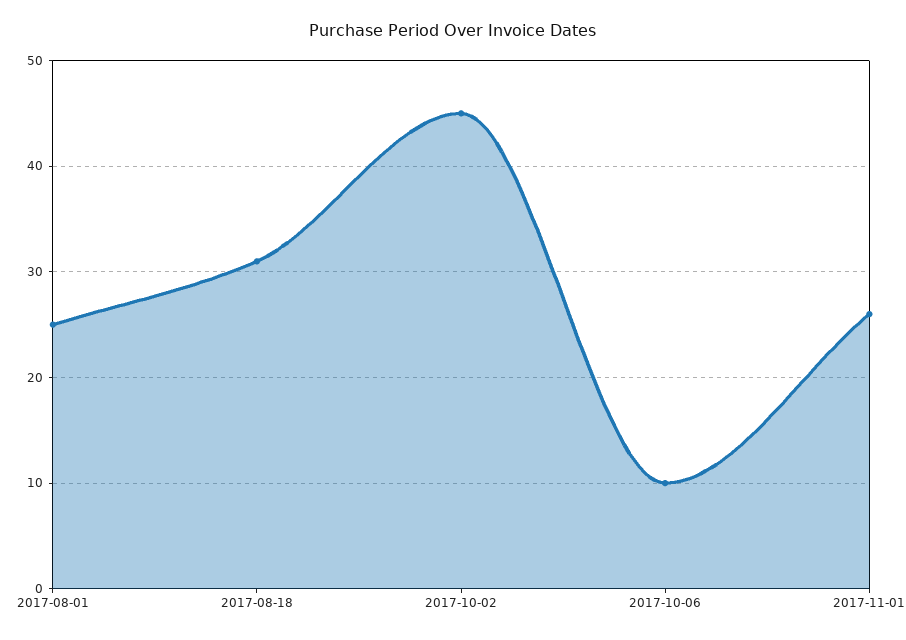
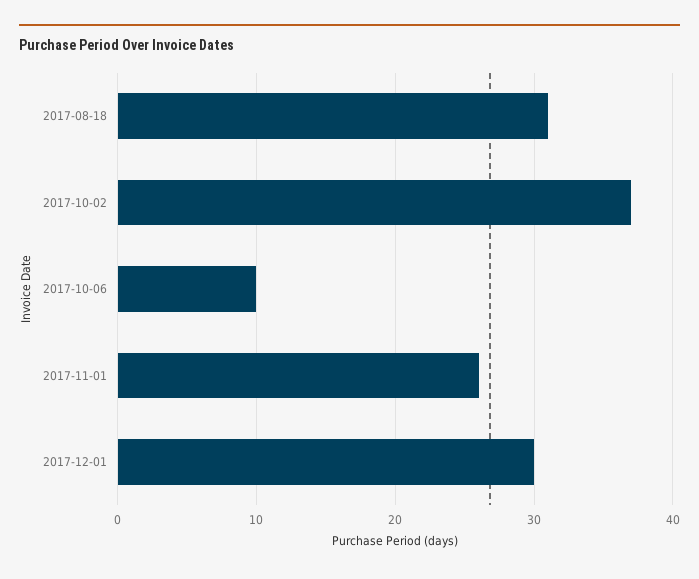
2017-08-01: 25 -> none
2017-10-02: 45 -> 37
2017-12-01: none -> 30

